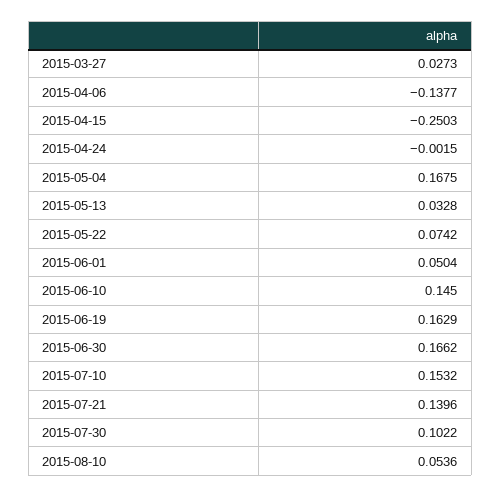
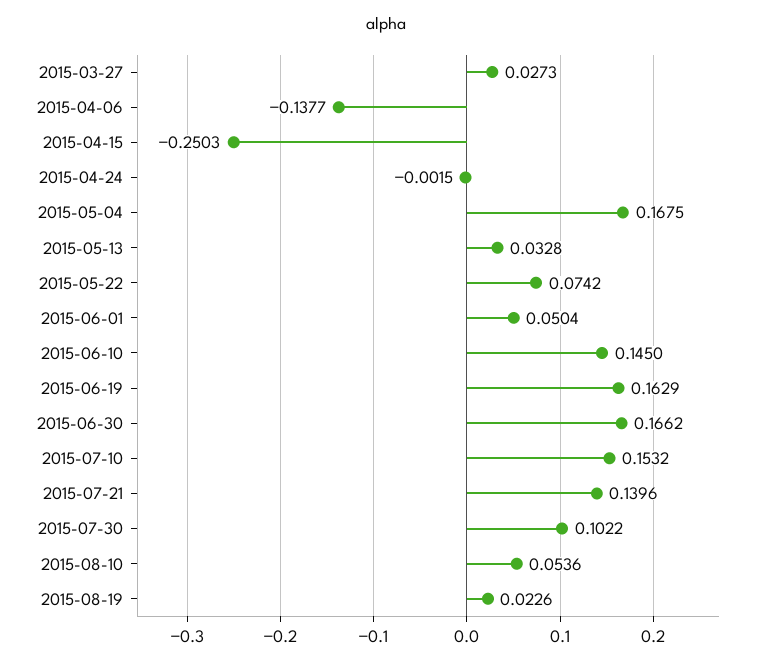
2015-08-19: none -> 0.0226

